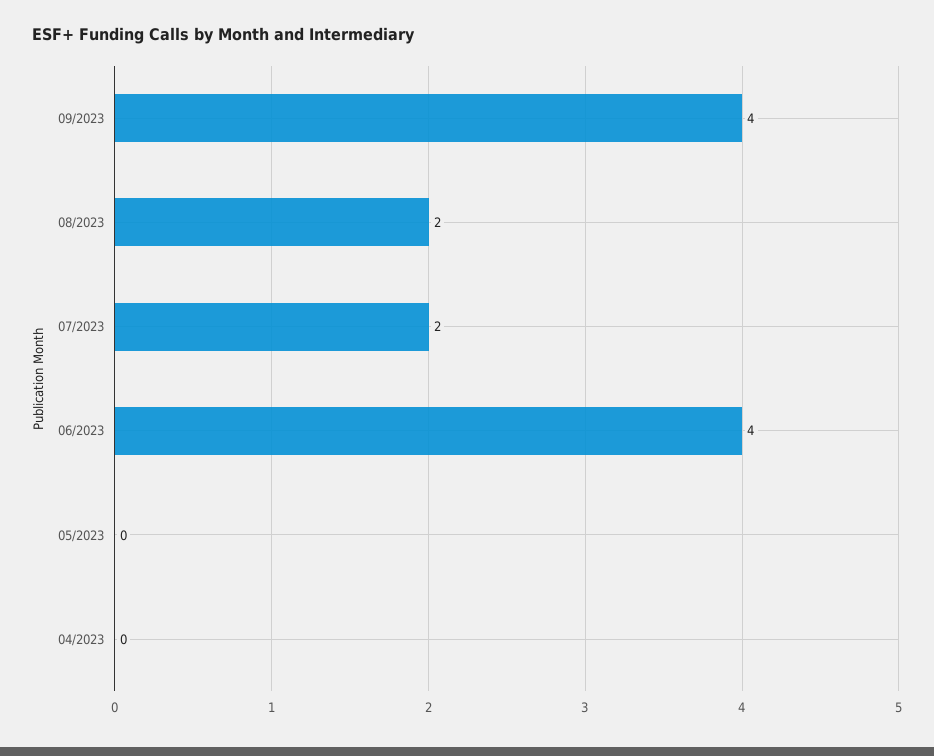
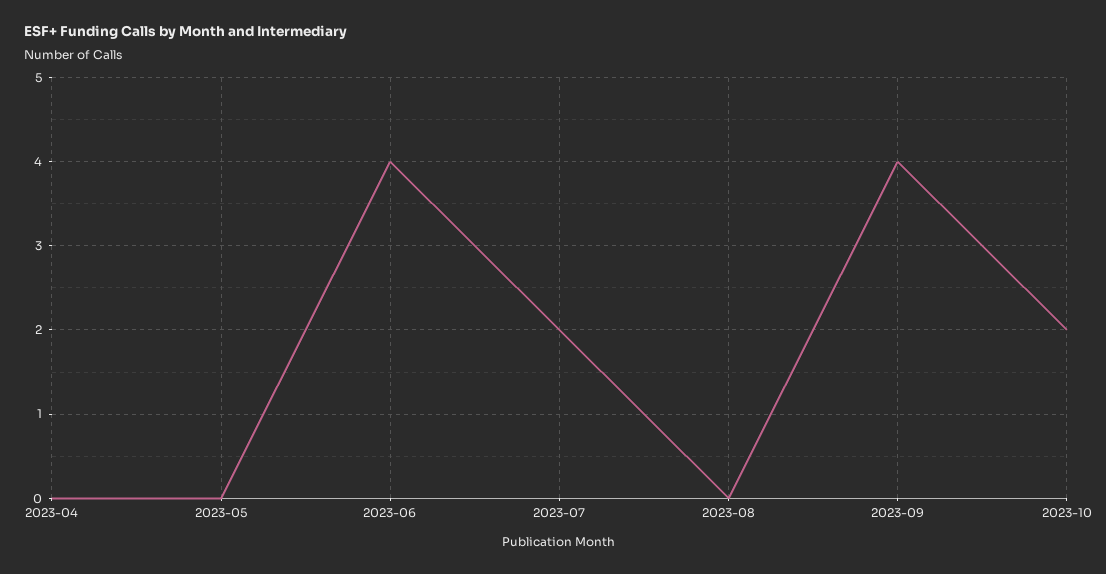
08/2023: 2 -> 0
2023-10: none -> 2

